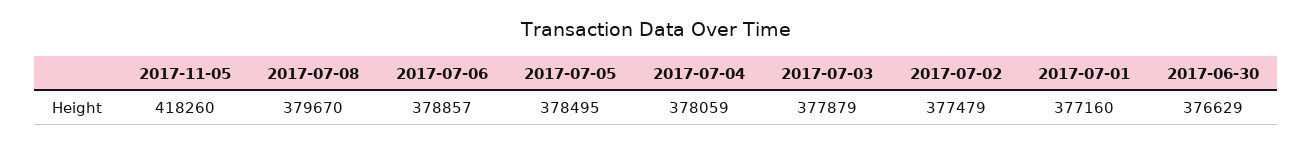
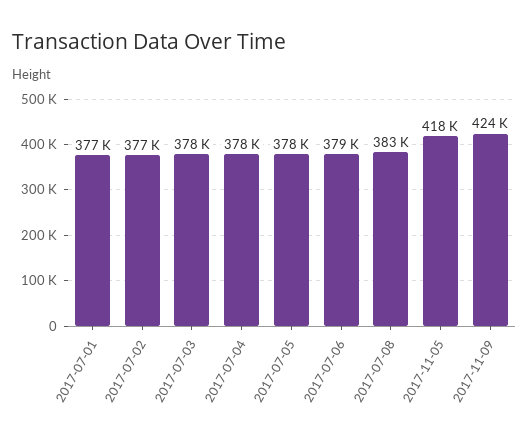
2017-07-08: 379670 -> 383000
2017-06-30: 376629 -> none
2017-11-09: none -> 424000

